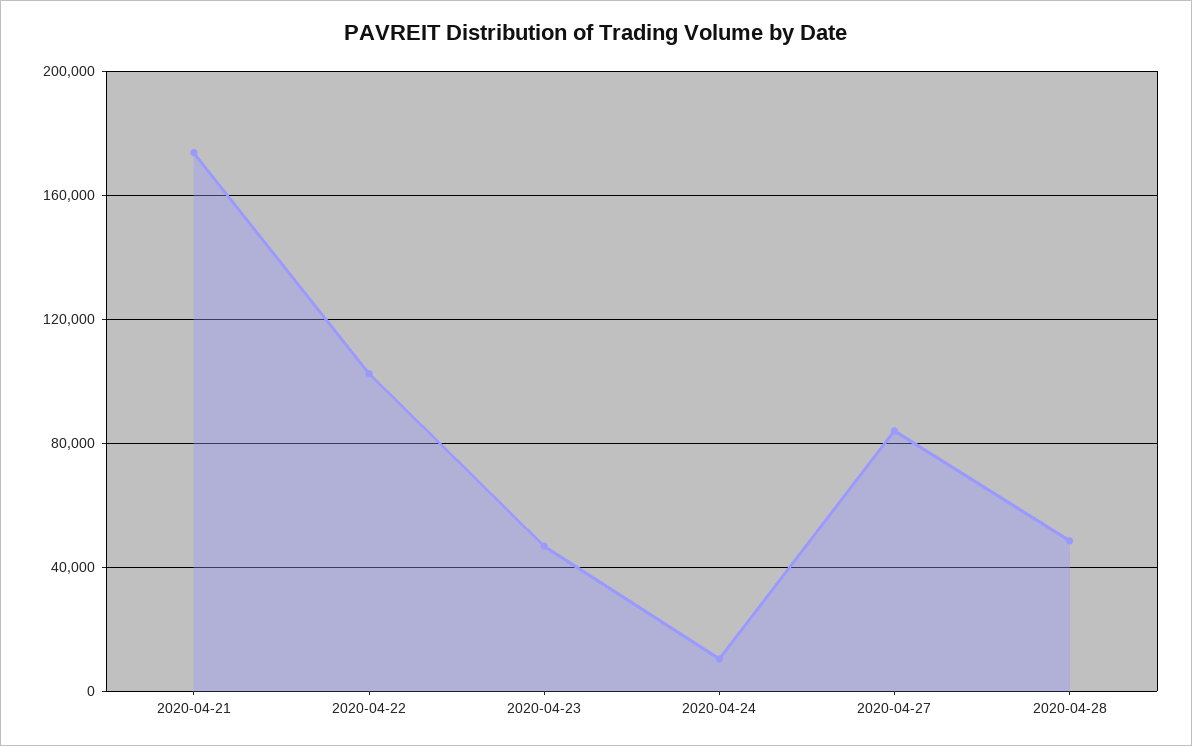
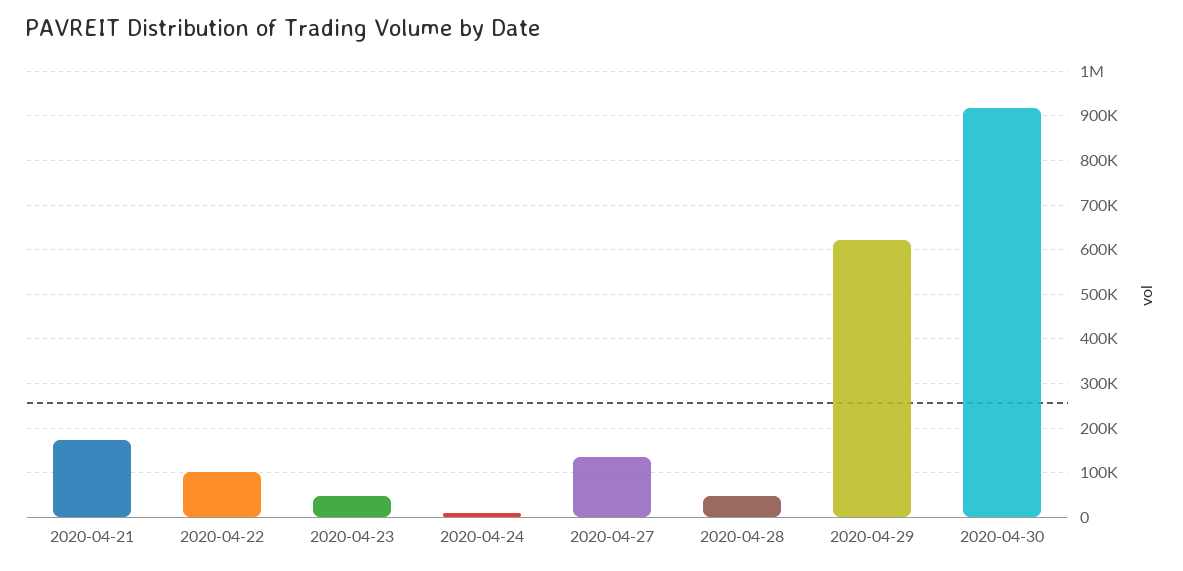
2020-04-27: 85000 -> 140000
2020-04-29: none -> 620000
2020-04-30: none -> 920000

